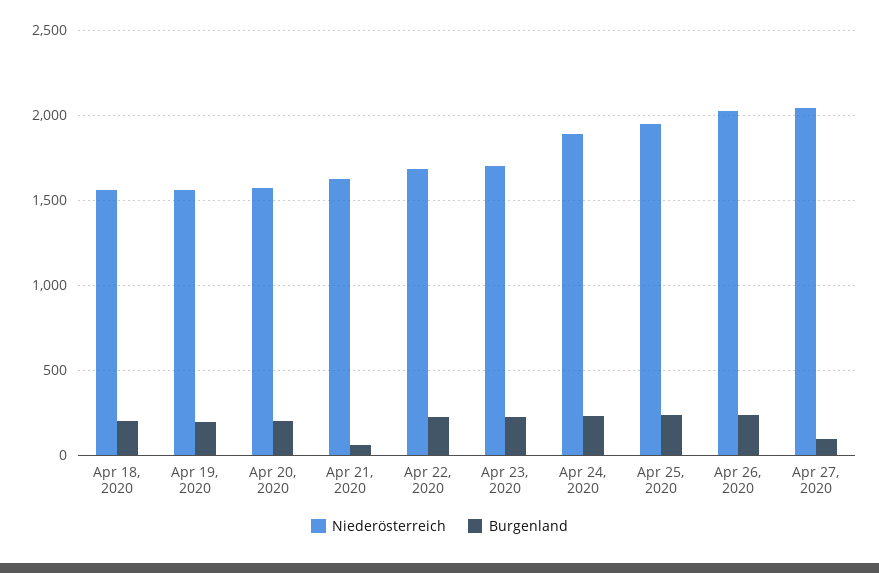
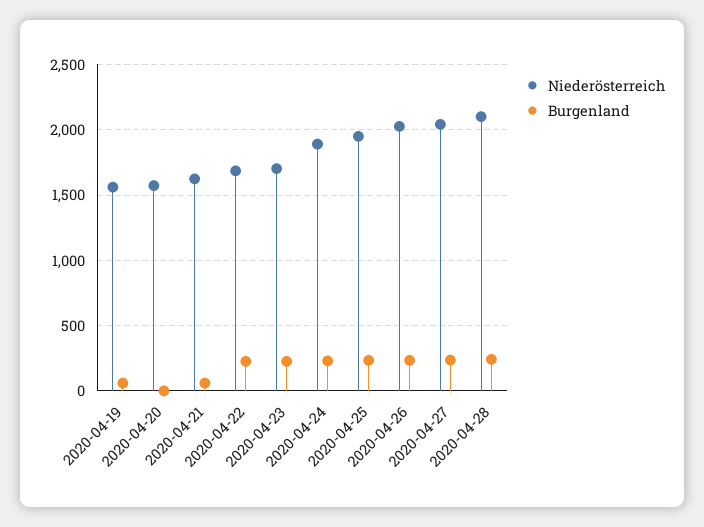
Niederösterreich, Apr 18, 2020: 1550 -> none
Burgenland, Apr 18, 2020: 200 -> none
Burgenland, Apr 19, 2020: 200 -> 50
Burgenland, Apr 20, 2020: 200 -> 0
Burgenland, Apr 27, 2020: 100 -> 250
Niederösterreich, 2020-04-28: none -> 2100
Burgenland, 2020-04-28: none -> 250

